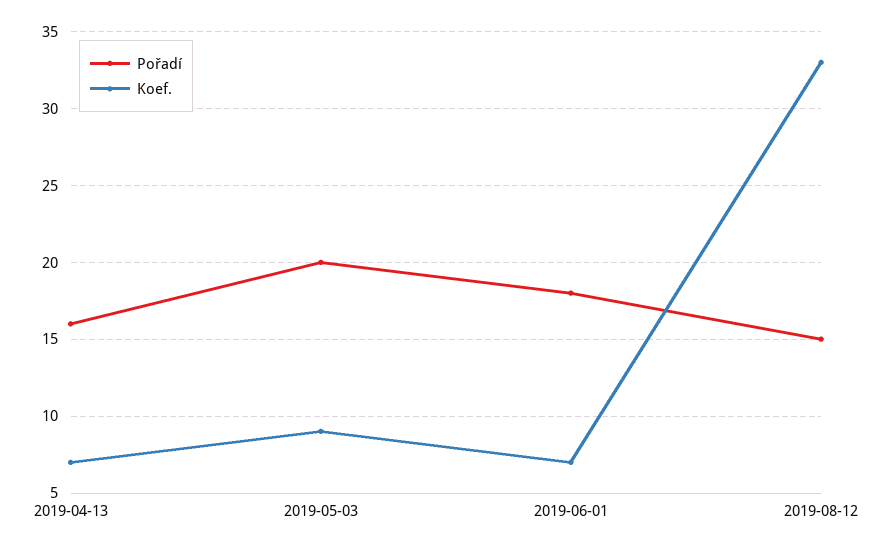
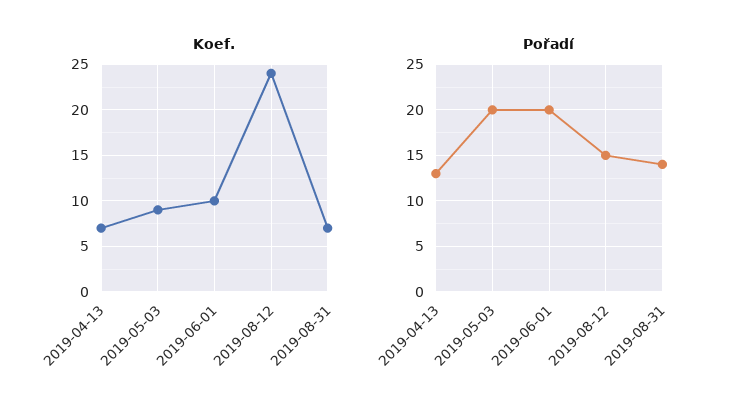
Pořadí, 2019-04-13: 16 -> 13
Pořadí, 2019-06-01: 18 -> 20
Koef., 2019-06-01: 7 -> 10
Koef., 2019-08-12: 33 -> 24
Koef., 2019-08-31: none -> 7
Pořadí, 2019-08-31: none -> 14

